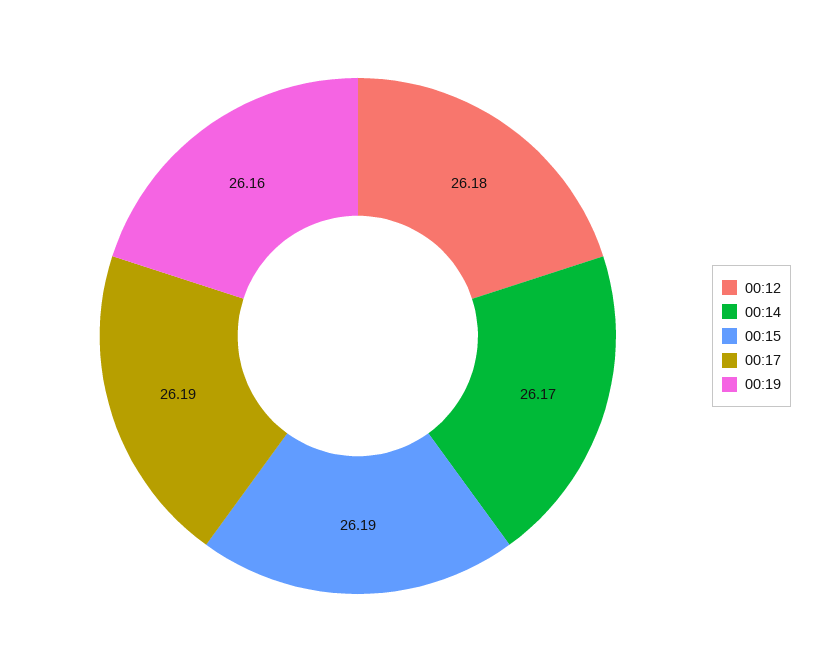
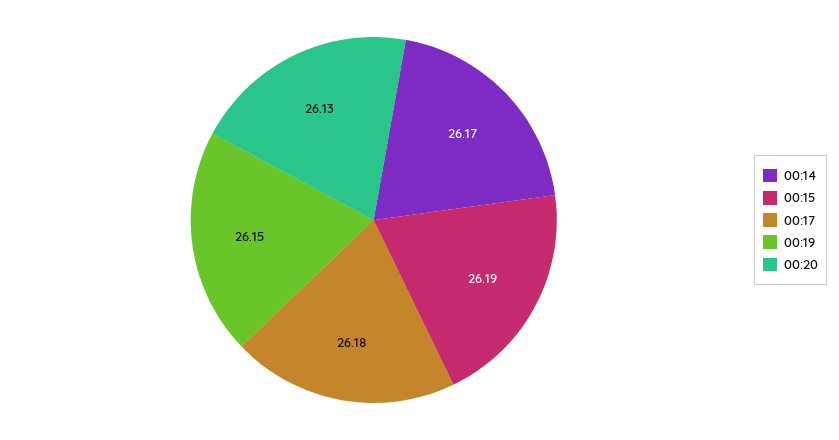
00:12: 26.18 -> none
00:17: 26.19 -> 26.18
00:19: 26.16 -> 26.15
00:20: none -> 26.13

